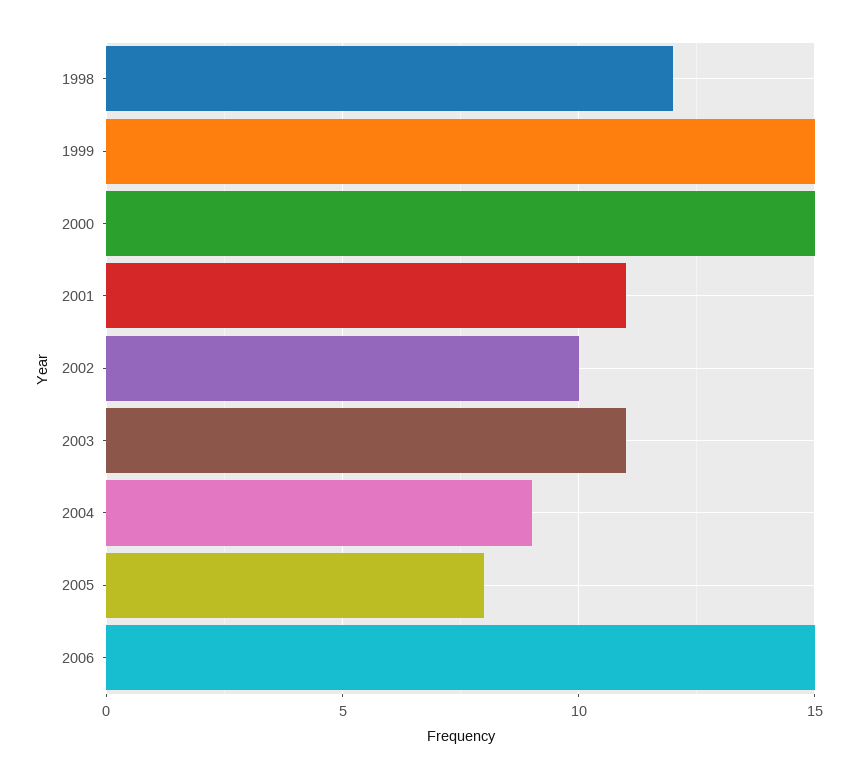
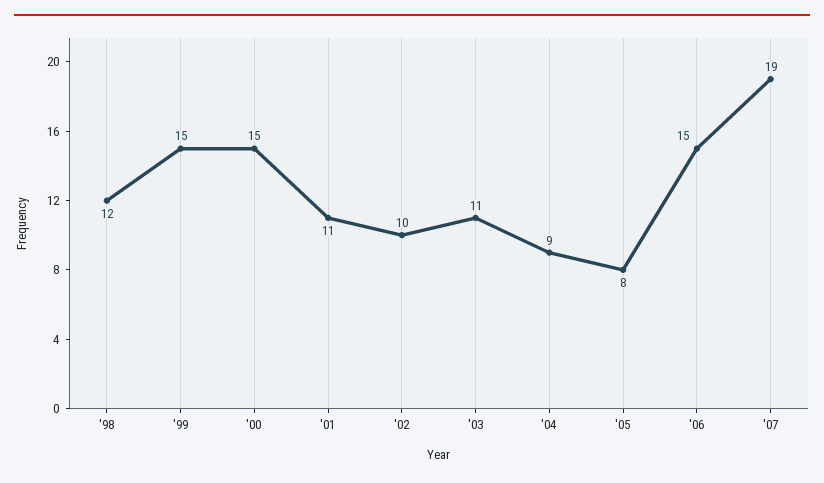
'07: none -> 19

